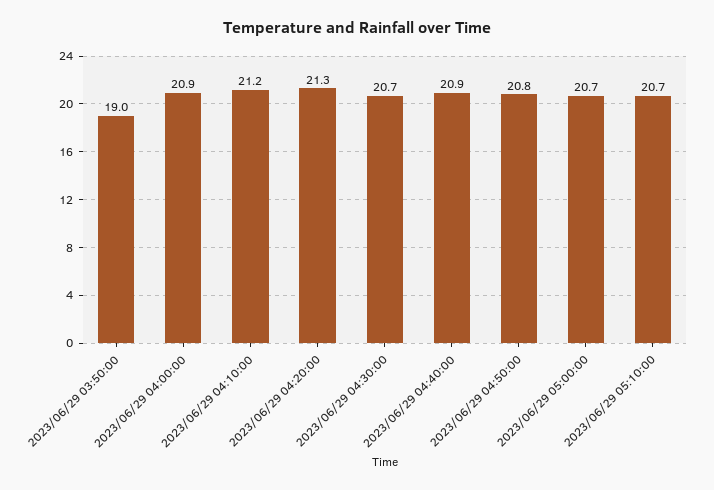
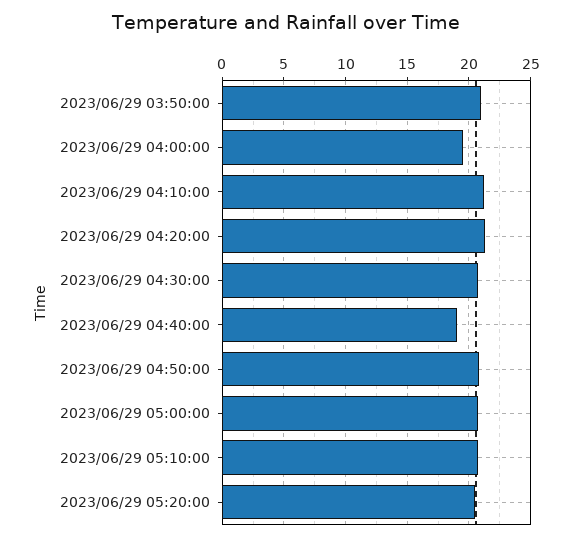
2023/06/29 03:50:00: 19 -> 21
2023/06/29 04:00:00: 20.9 -> 19.5
2023/06/29 04:40:00: 20.9 -> 19
2023/06/29 05:20:00: none -> 20.5

